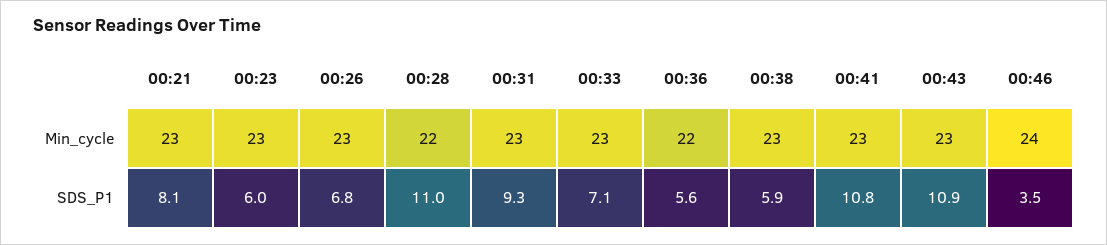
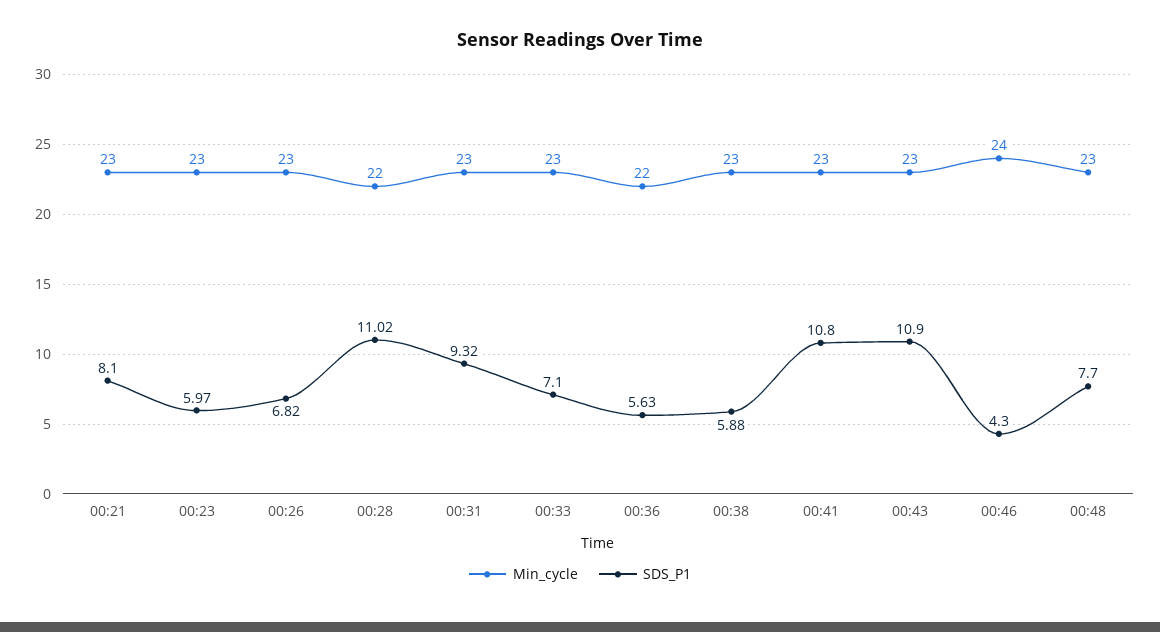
SDS_P1, 00:46: 3.5 -> 4.3
Min_cycle, 00:48: none -> 23
SDS_P1, 00:48: none -> 7.7

